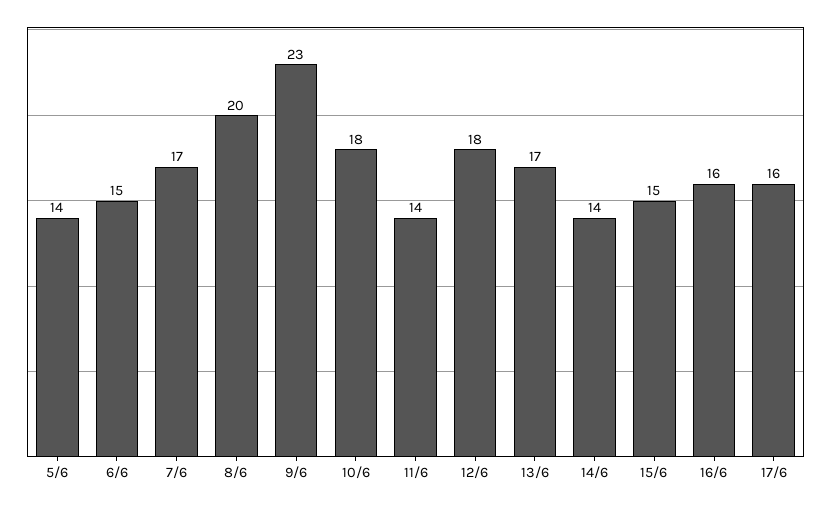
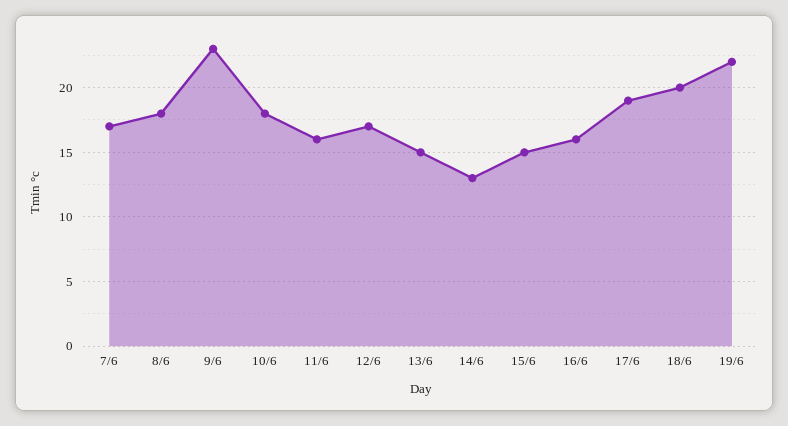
5/6: 14 -> none
6/6: 15 -> none
8/6: 20 -> 18
11/6: 14 -> 16
12/6: 18 -> 17
13/6: 17 -> 15
14/6: 14 -> 13
17/6: 16 -> 19
18/6: none -> 20
19/6: none -> 22

